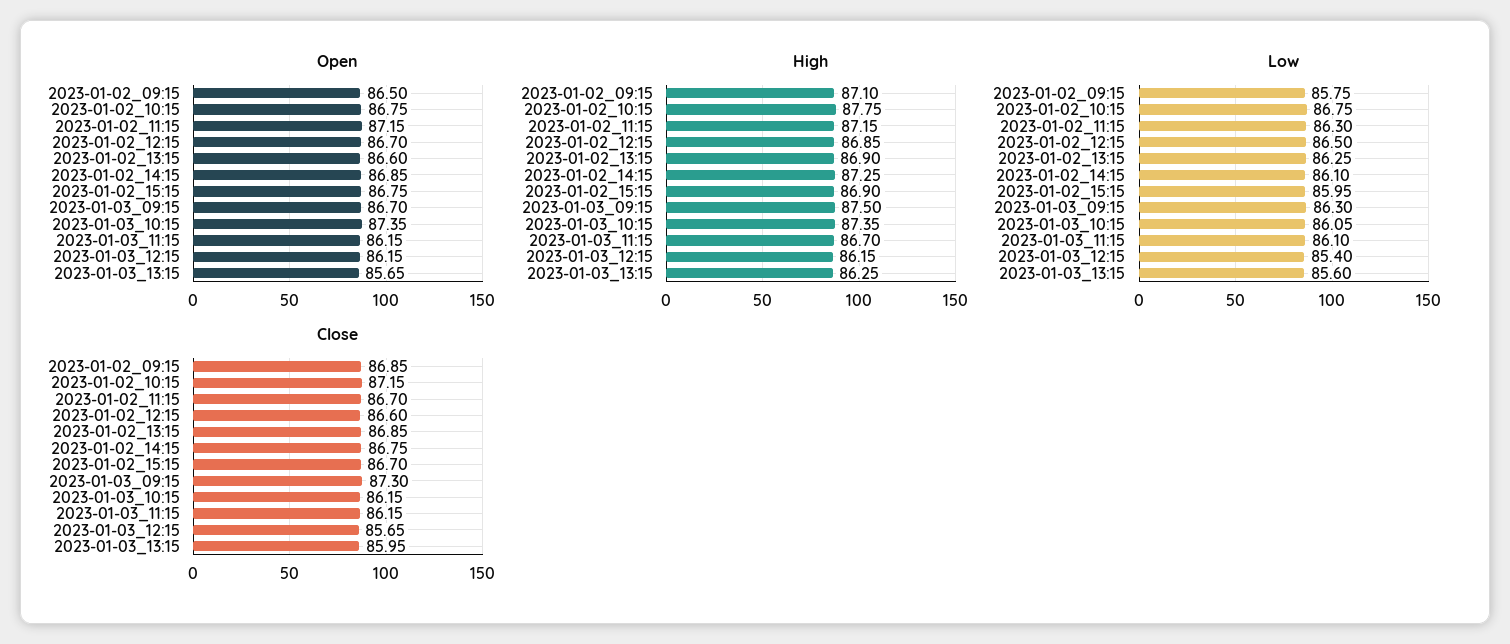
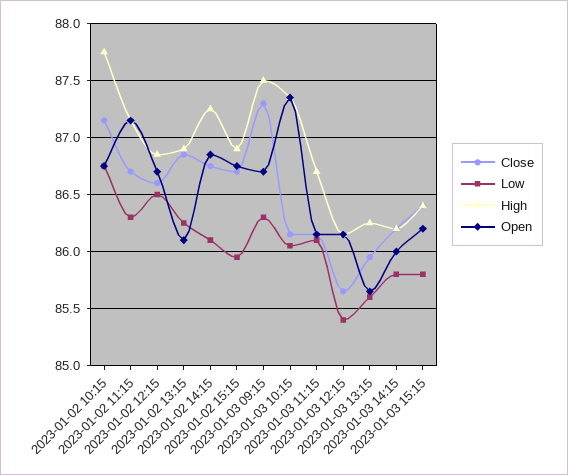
Open, 2023-01-02_09:15: 86.5 -> none
Open, 2023-01-02_13:15: 86.6 -> 86.1
High, 2023-01-02_09:15: 87.1 -> none
Low, 2023-01-02_09:15: 85.75 -> none
Close, 2023-01-02_09:15: 86.85 -> none
Close, 2023-01-03 14:15: none -> 86.2
Low, 2023-01-03 14:15: none -> 85.8
High, 2023-01-03 14:15: none -> 86.2
Open, 2023-01-03 14:15: none -> 86
Close, 2023-01-03 15:15: none -> 86.4
Low, 2023-01-03 15:15: none -> 85.8
High, 2023-01-03 15:15: none -> 86.4
Open, 2023-01-03 15:15: none -> 86.2

